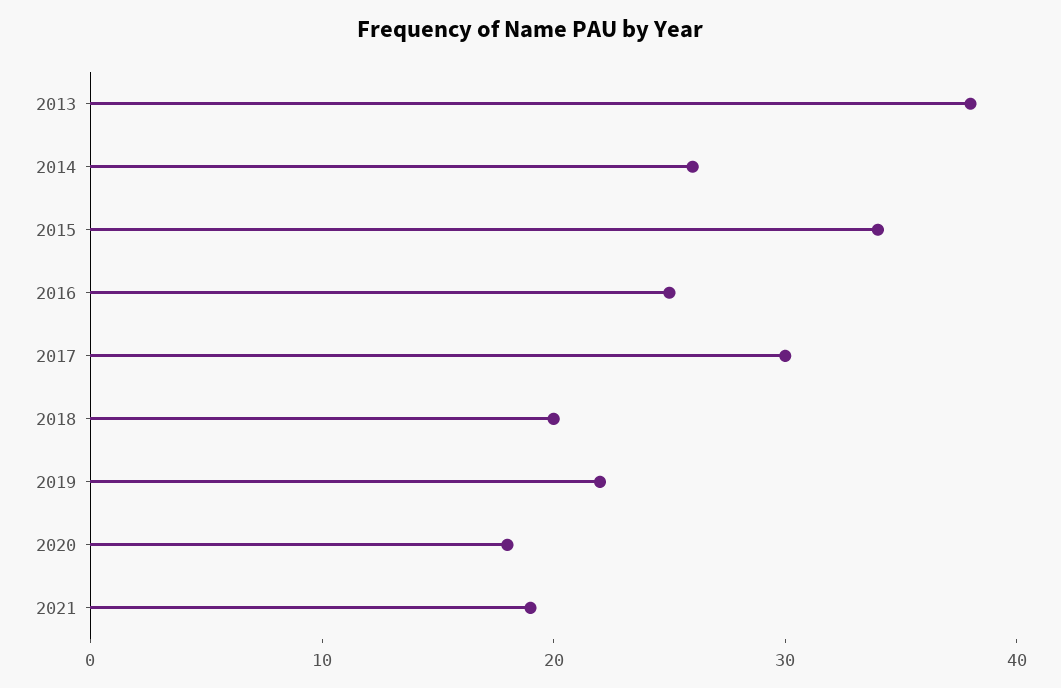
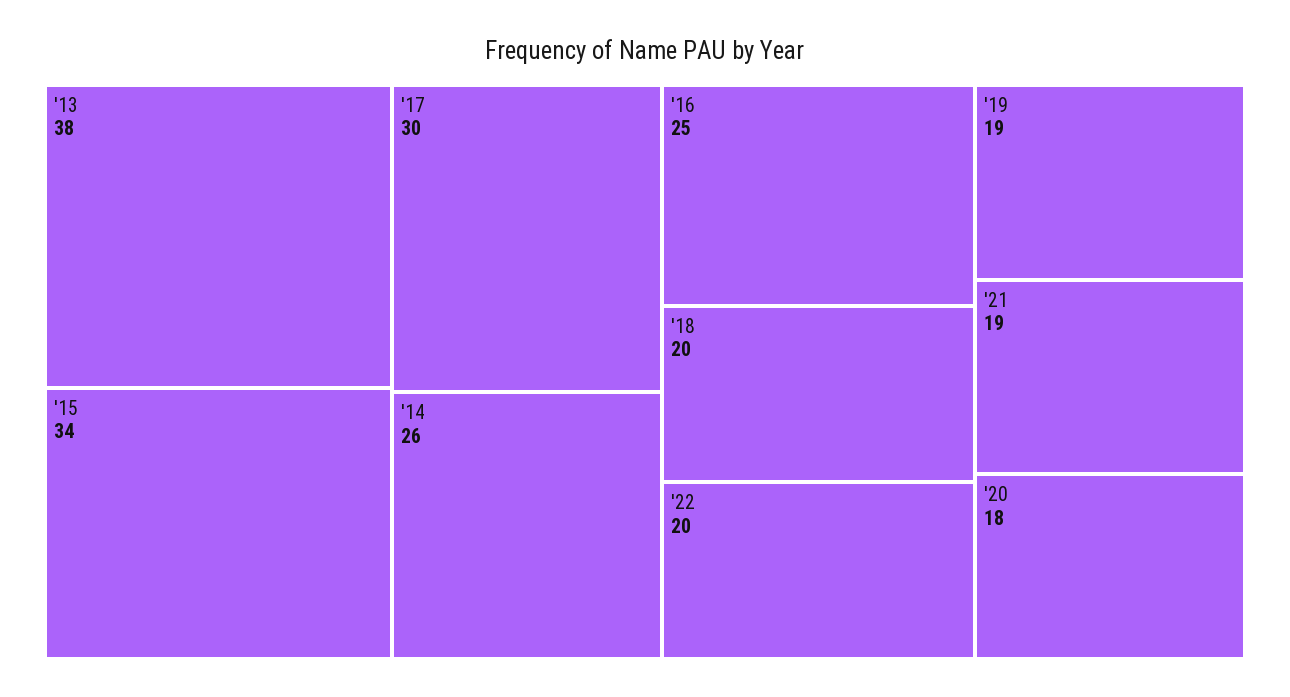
2019: 22 -> 19
'22: none -> 20

